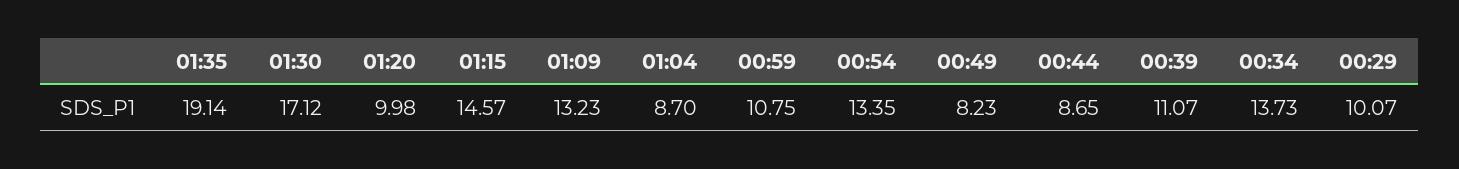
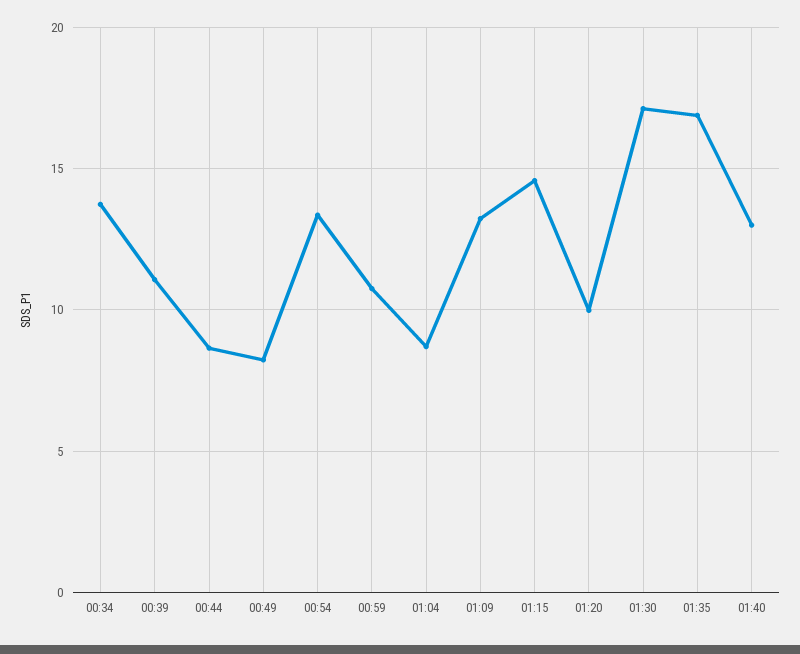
01:35: 19.14 -> 17
00:29: 10.07 -> none
01:40: none -> 13

